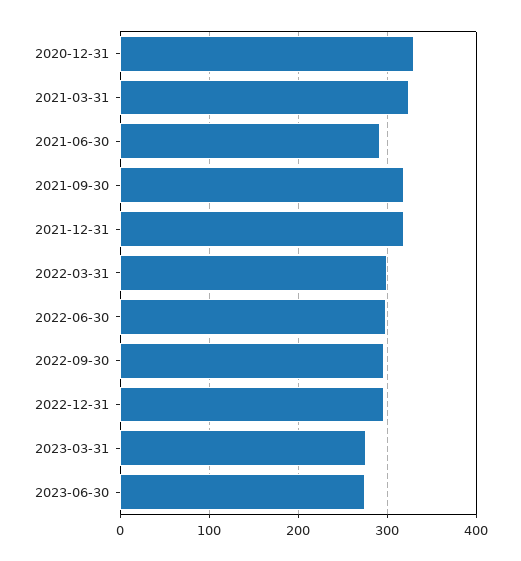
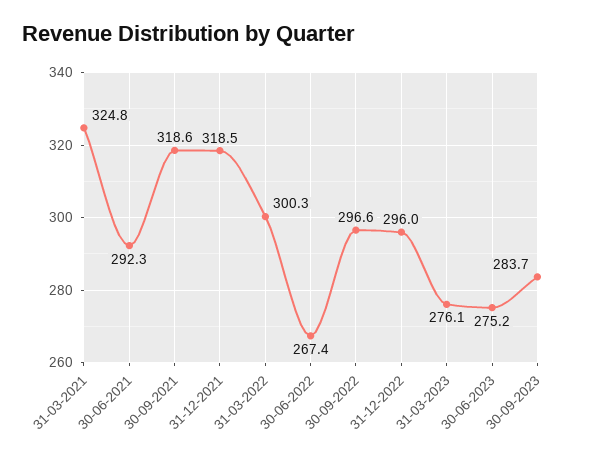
2020-12-31: 330 -> none
2022-06-30: 300 -> 267.4
30-09-2023: none -> 283.7

